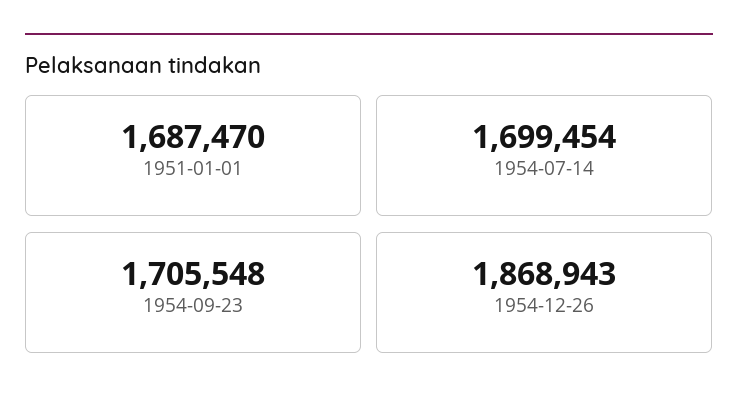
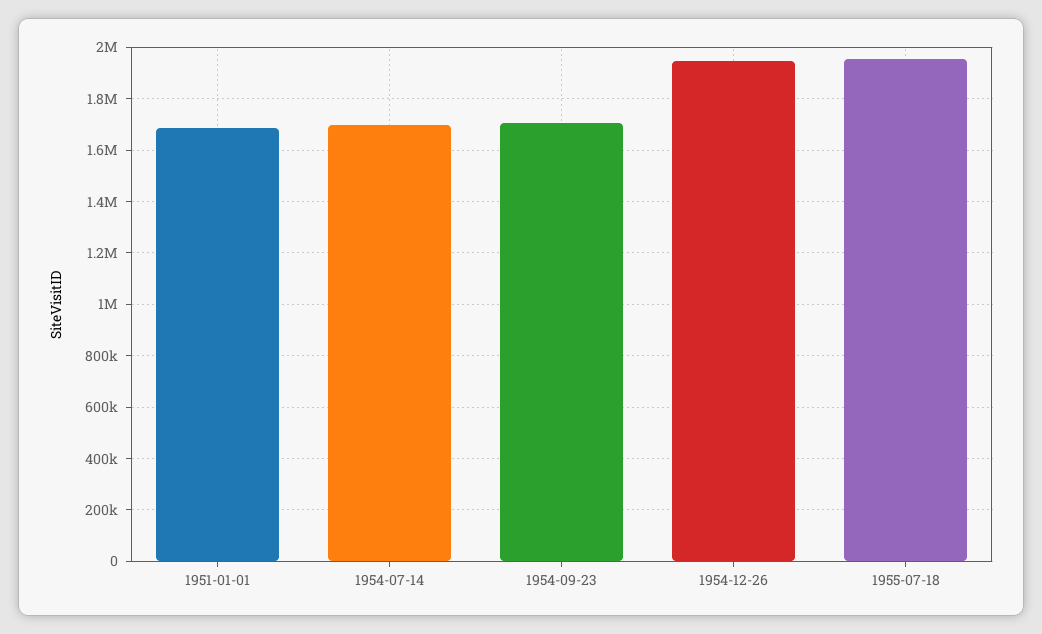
1954-12-26: 1868943 -> 1950000
1955-07-18: none -> 1950000

